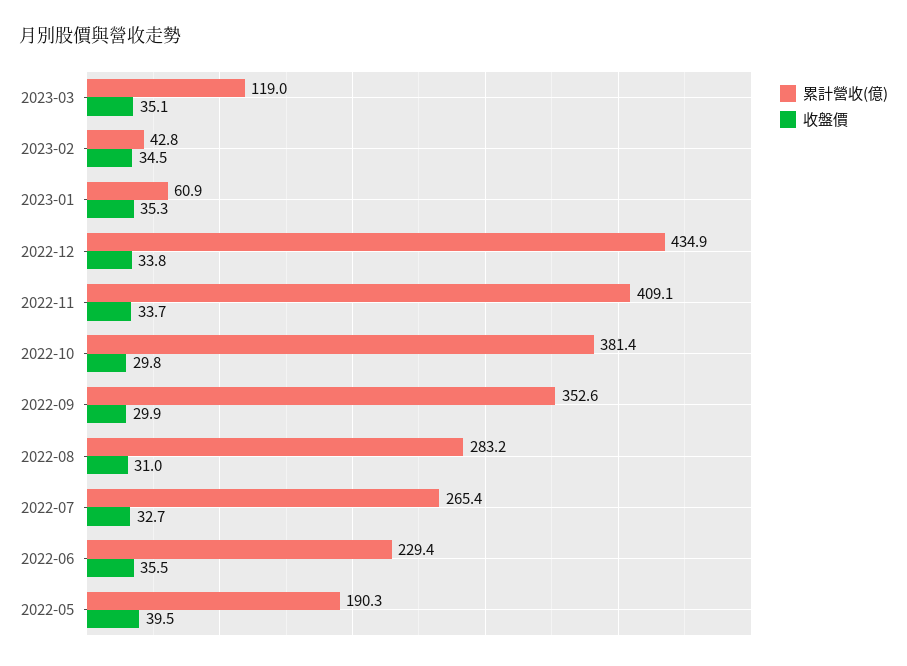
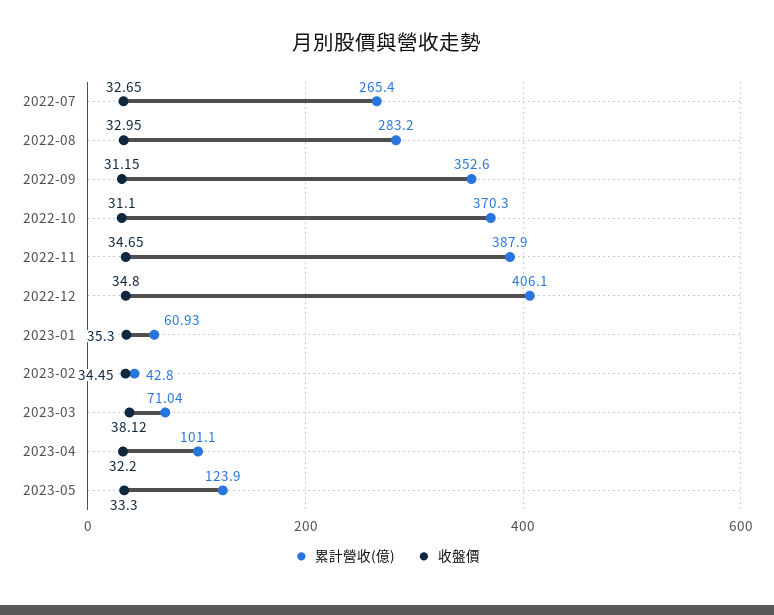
累計營收(億), 2023-03: 119 -> 71.04
收盤價, 2023-03: 35.1 -> 38.12
累計營收(億), 2022-12: 434.9 -> 406.1
收盤價, 2022-12: 33.8 -> 34.8
累計營收(億), 2022-11: 409.1 -> 387.9
收盤價, 2022-11: 33.7 -> 34.65
累計營收(億), 2022-10: 381.4 -> 370.3
收盤價, 2022-10: 29.8 -> 31.1
收盤價, 2022-09: 29.9 -> 31.15
收盤價, 2022-08: 31 -> 32.95
累計營收(億), 2022-06: 229.4 -> none
收盤價, 2022-06: 35.5 -> none
累計營收(億), 2022-05: 190.3 -> none
收盤價, 2022-05: 39.5 -> none
累計營收(億), 2023-04: none -> 101.1
收盤價, 2023-04: none -> 32.2
累計營收(億), 2023-05: none -> 123.9
收盤價, 2023-05: none -> 33.3

